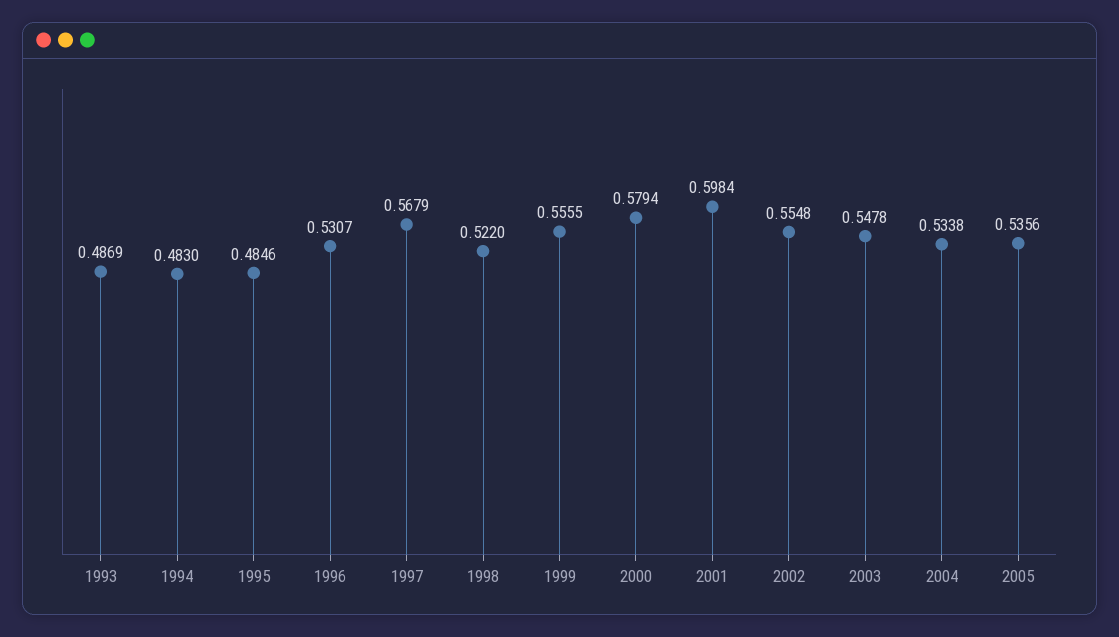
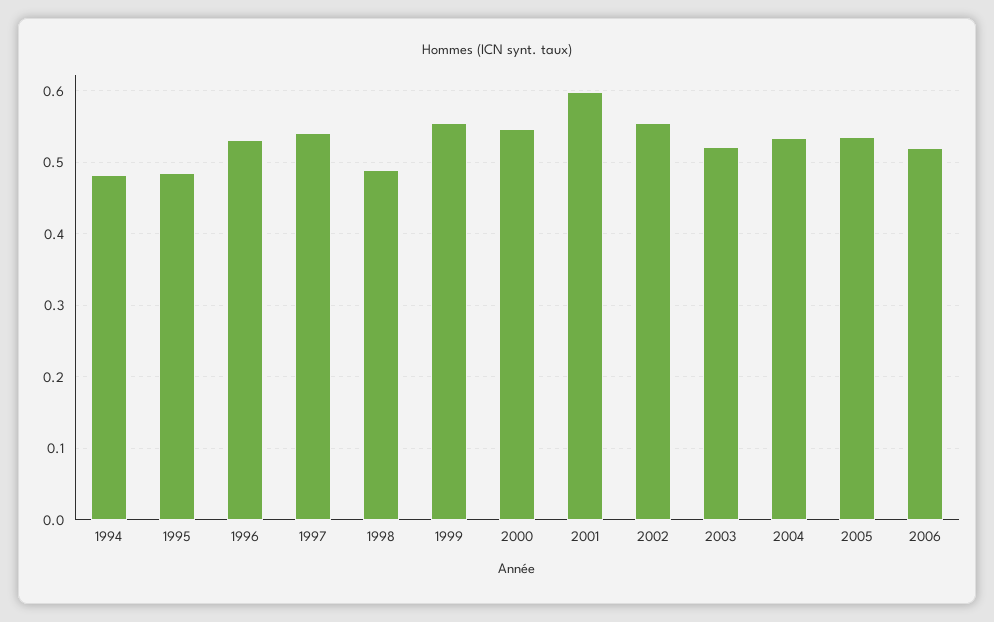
1993: 0.4869 -> none
1997: 0.5679 -> 0.54
1998: 0.522 -> 0.49
2000: 0.5794 -> 0.55
2003: 0.5478 -> 0.52
2006: none -> 0.52

